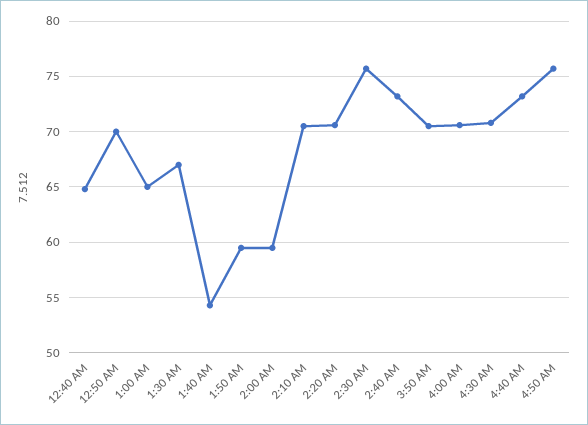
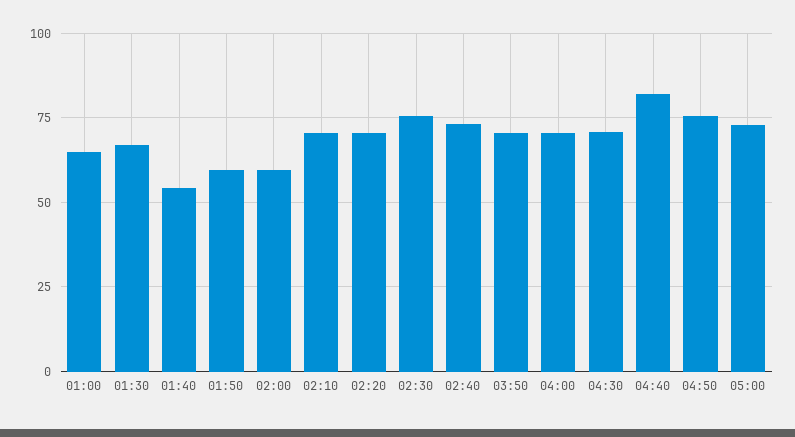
12:40 AM: 65 -> none
12:50 AM: 70 -> none
4:40 AM: 73 -> 82.5
05:00: none -> 72.5

